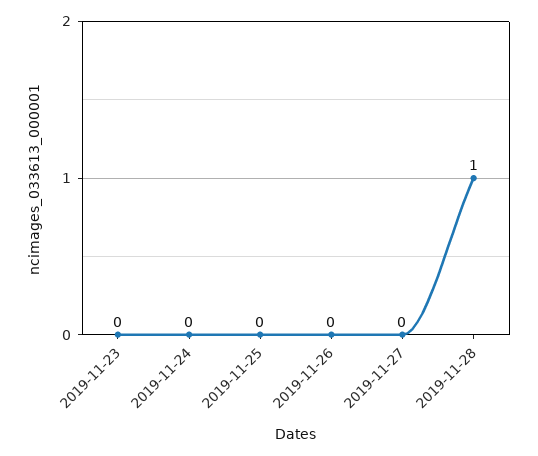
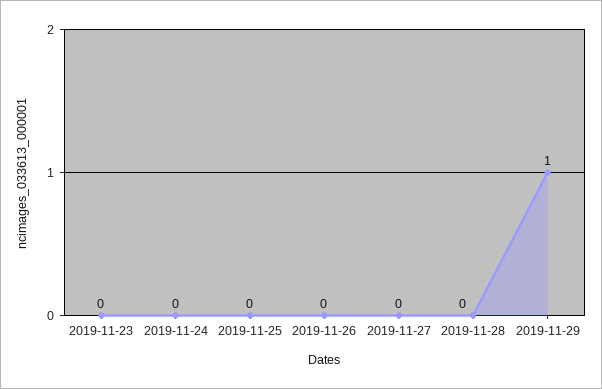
2019-11-28: 1 -> 0
2019-11-29: none -> 1

